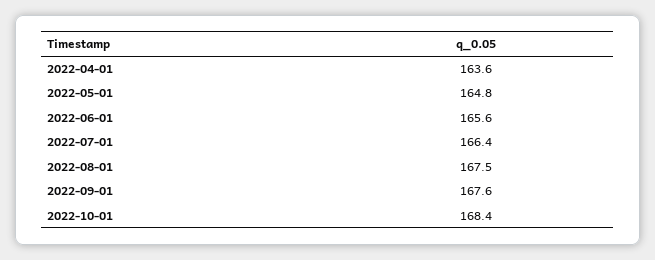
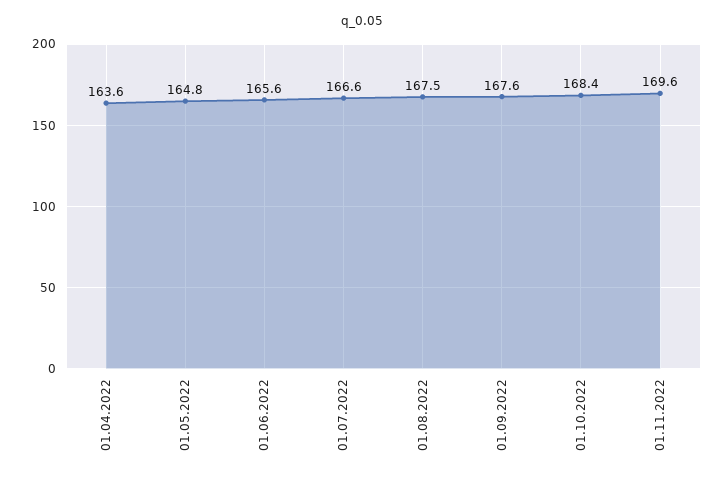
2022-07-01: 166.4 -> 166.6
01.11.2022: none -> 169.6

